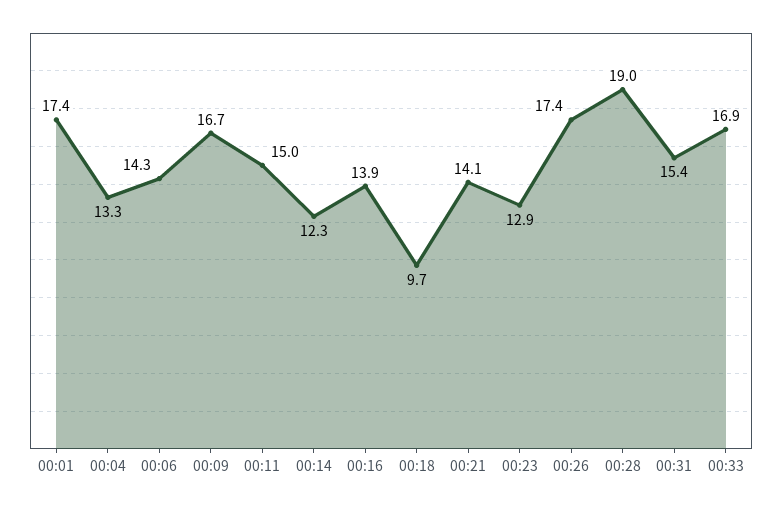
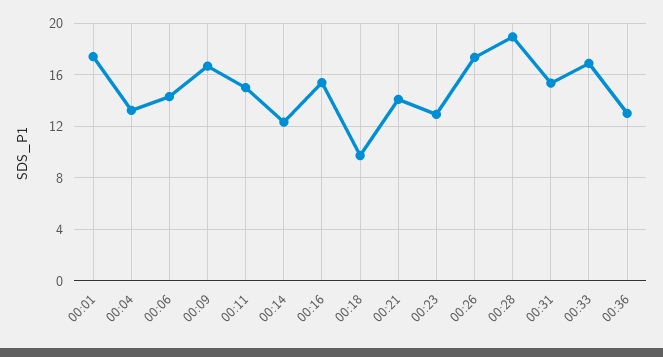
00:16: 13.9 -> 15.5
00:36: none -> 13

